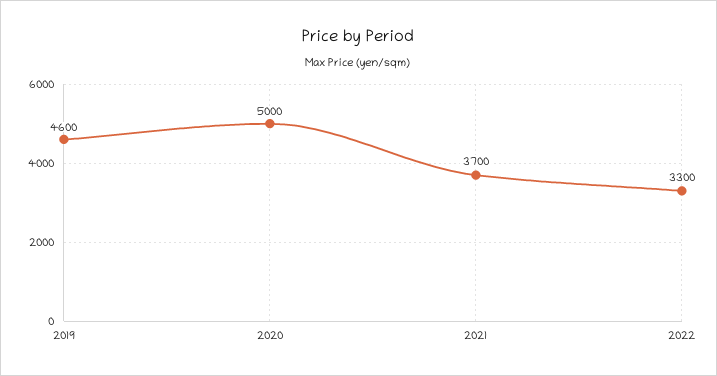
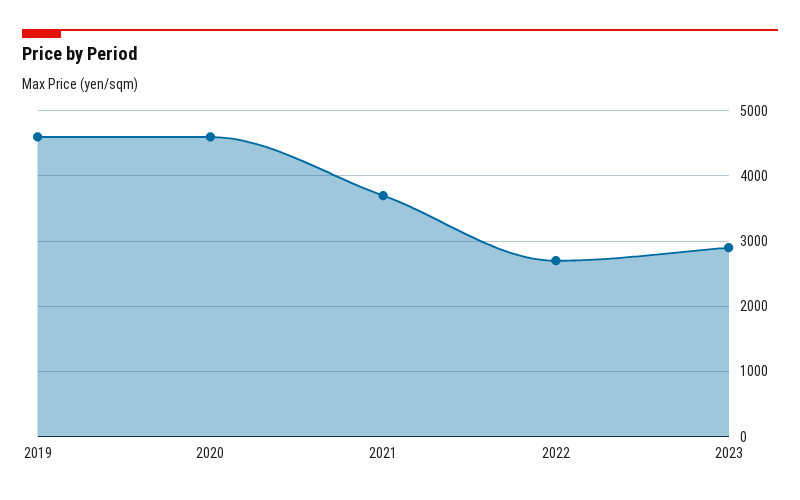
2020: 5000 -> 4600
2022: 3300 -> 2700
2023: none -> 2900

